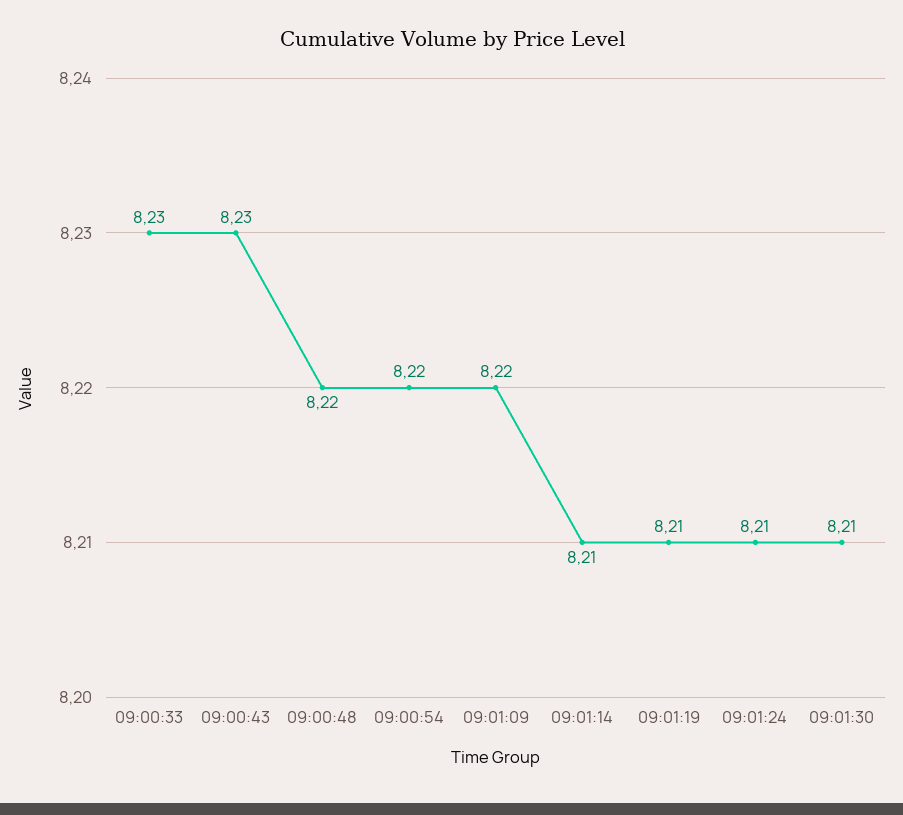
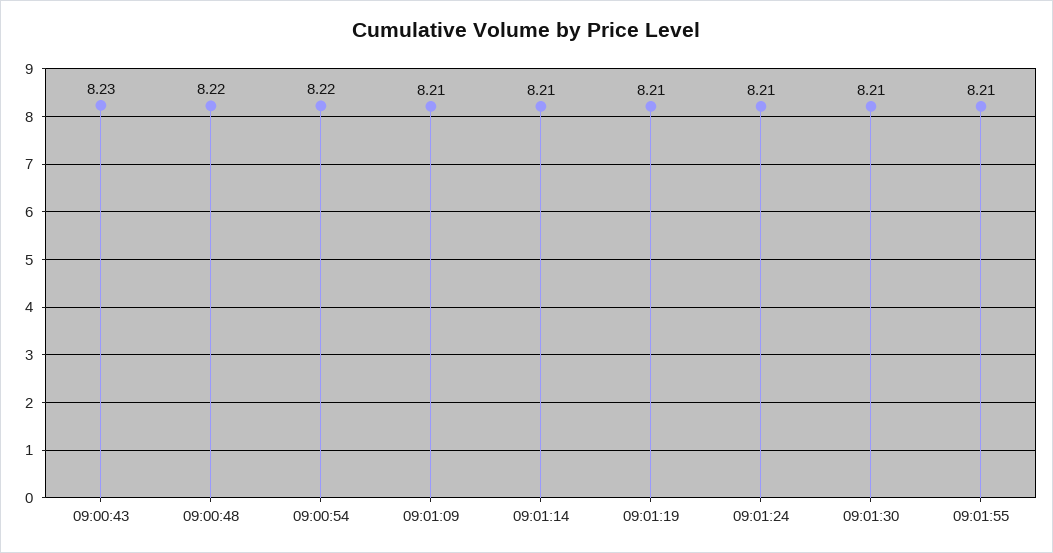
09:00:33: 8.23 -> none
09:01:09: 8.22 -> 8.21
09:01:55: none -> 8.21

